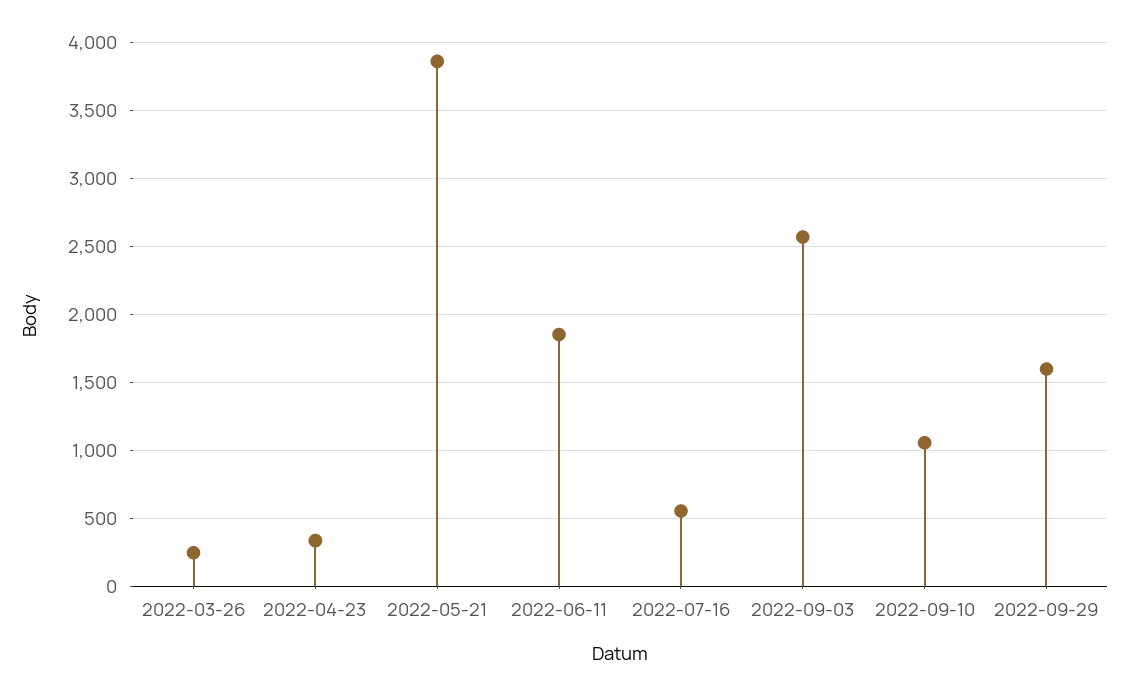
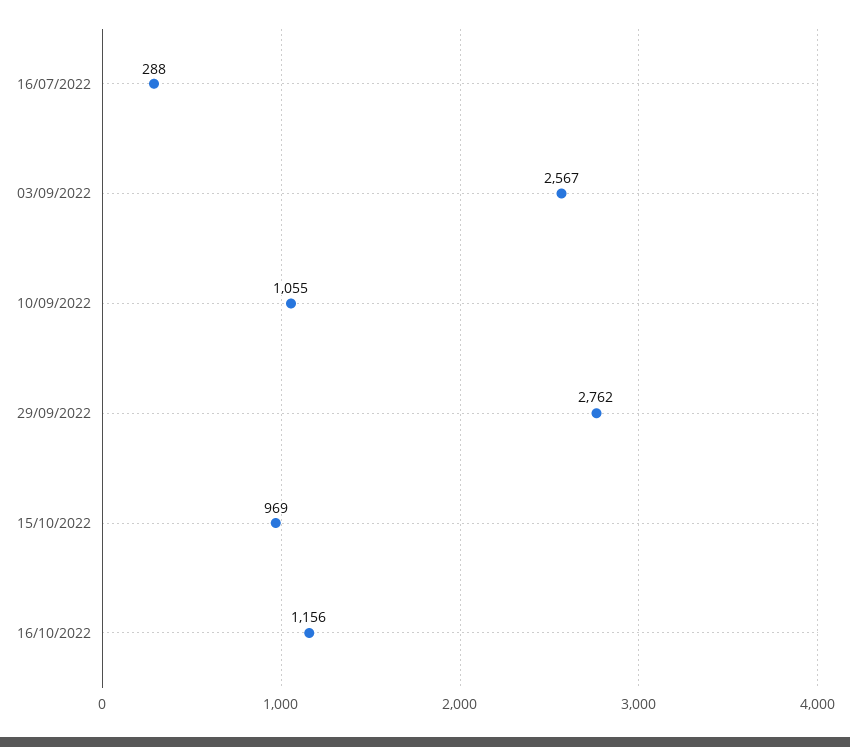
2022-03-26: 250 -> none
2022-04-23: 350 -> none
2022-05-21: 3850 -> none
2022-06-11: 1850 -> none
2022-07-16: 550 -> 288
2022-09-29: 1600 -> 2762
15/10/2022: none -> 969
16/10/2022: none -> 1156

